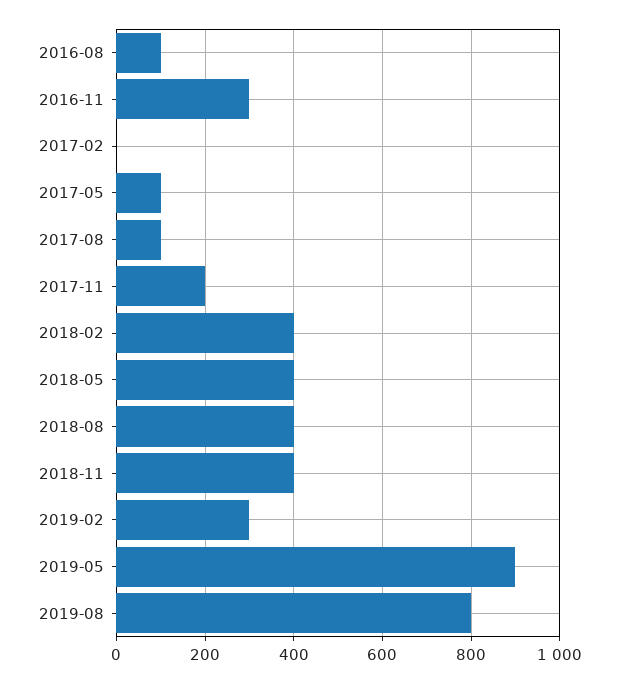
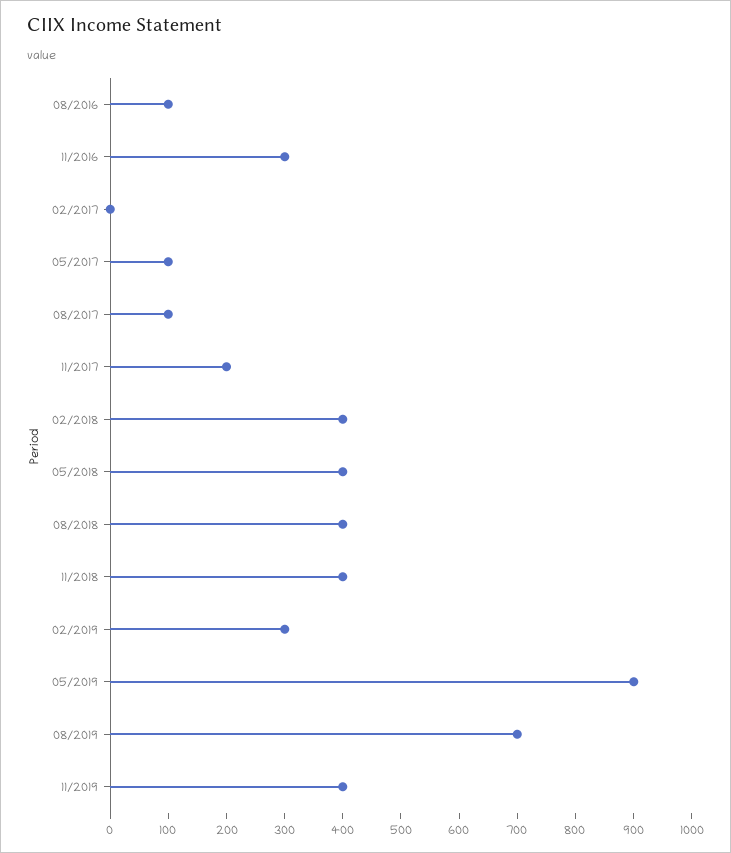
2019-08: 800 -> 700
11/2019: none -> 400

